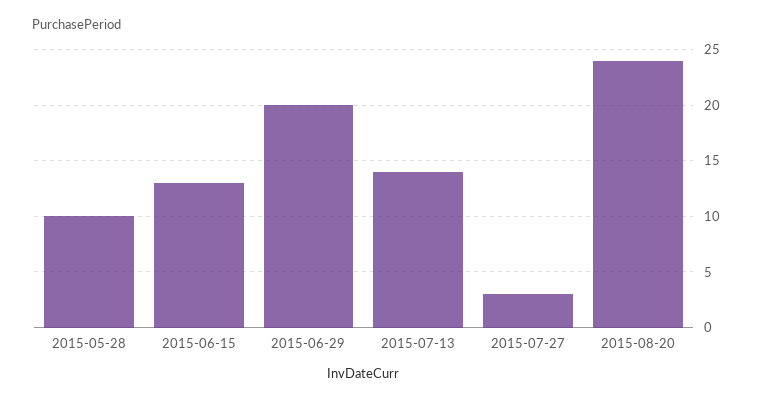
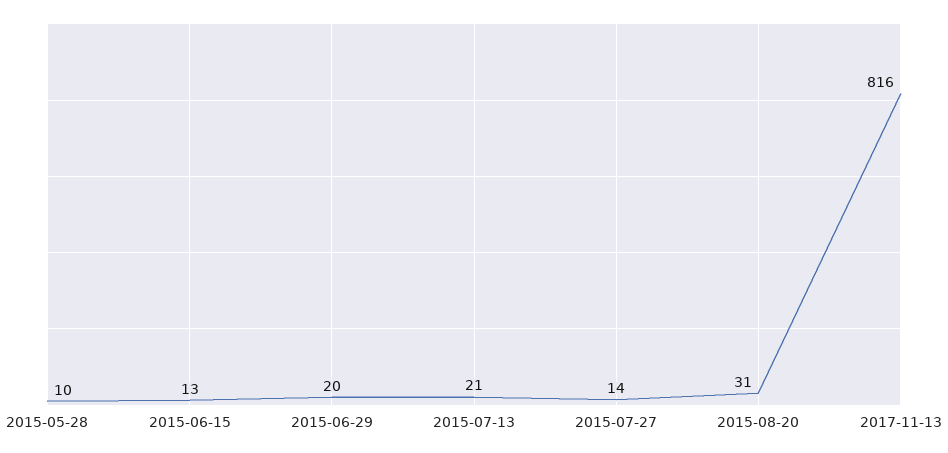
2015-07-13: 14 -> 21
2015-07-27: 3 -> 14
2015-08-20: 24 -> 31
2017-11-13: none -> 816

